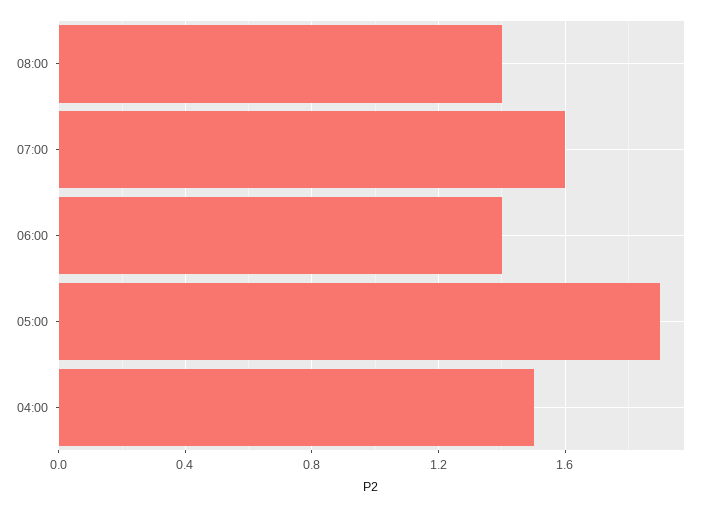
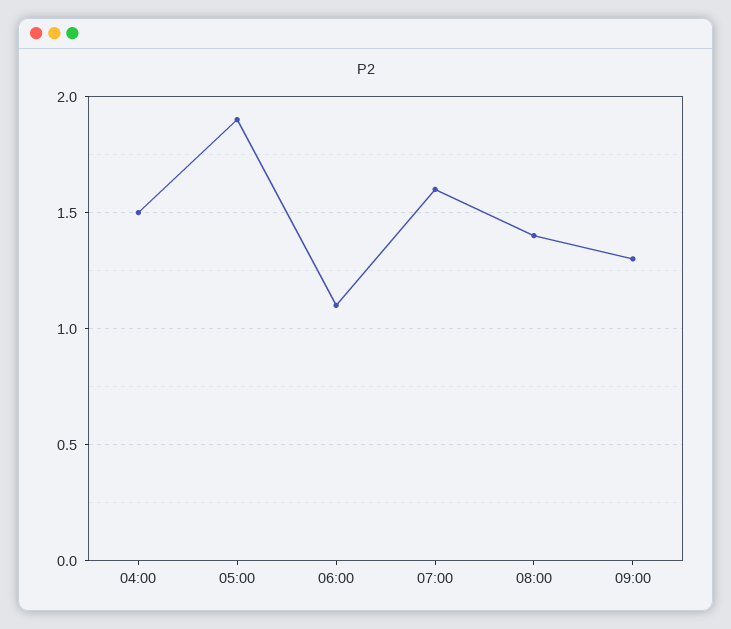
06:00: 1.4 -> 1.1
09:00: none -> 1.3

